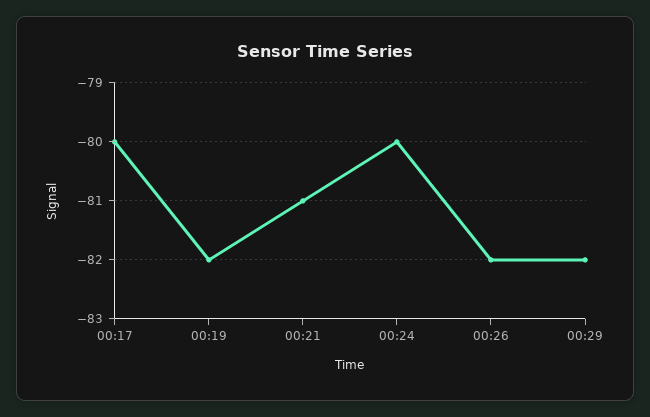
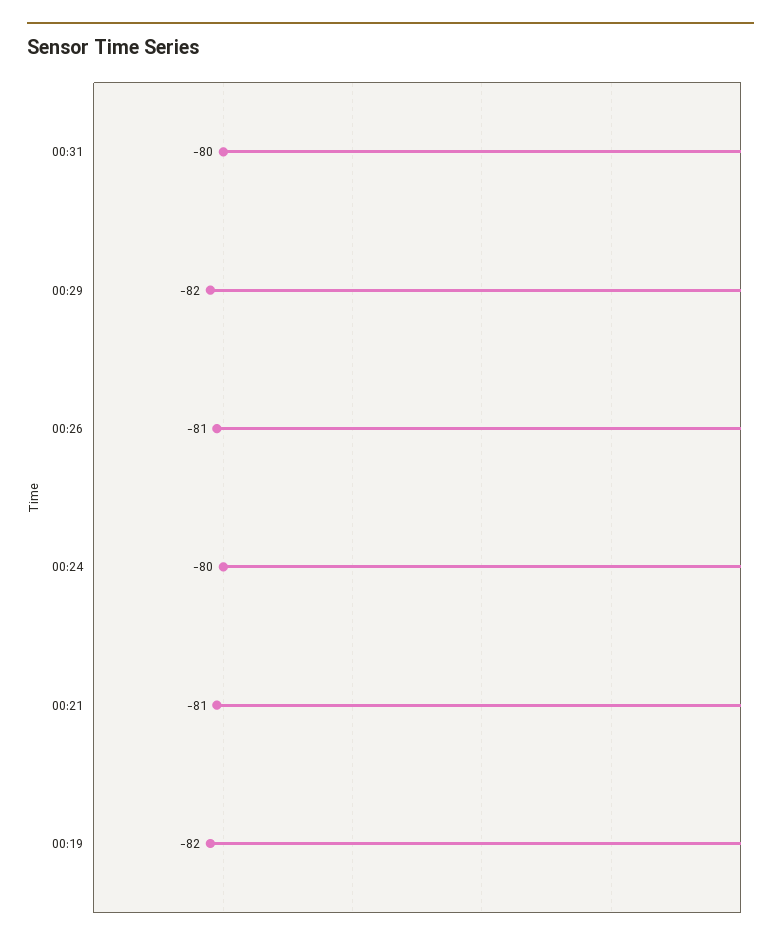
00:17: -80 -> none
00:26: -82 -> -81
00:31: none -> -80

